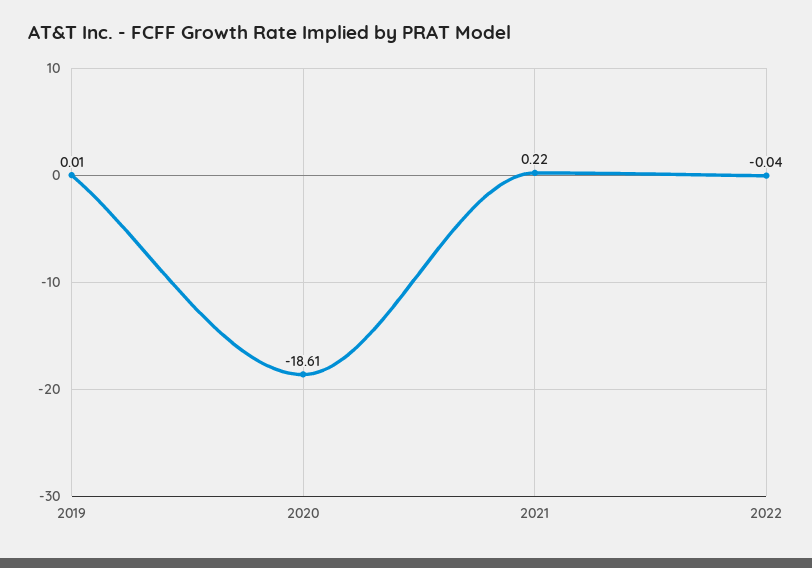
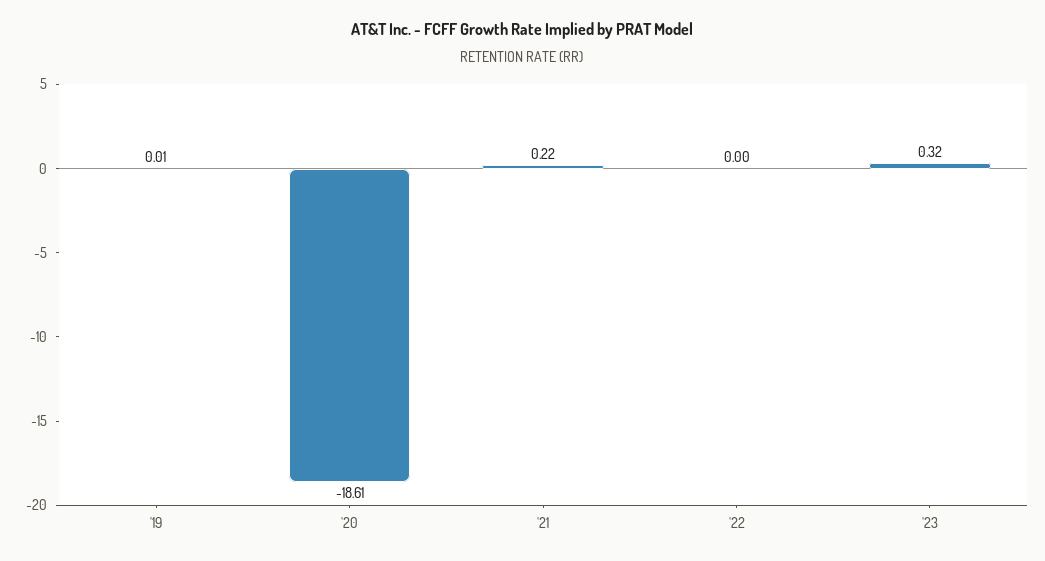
2022: -0.04 -> 0
'23: none -> 0.32

